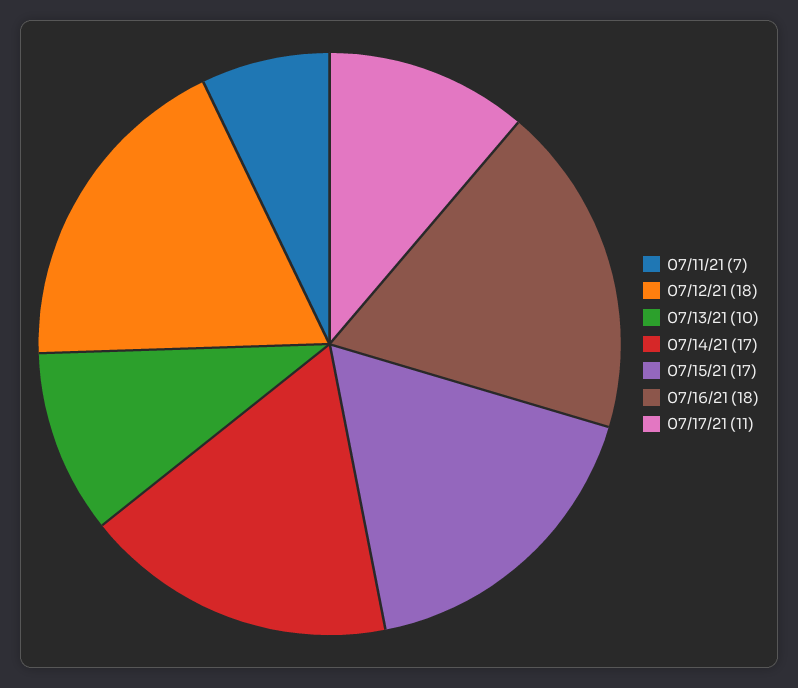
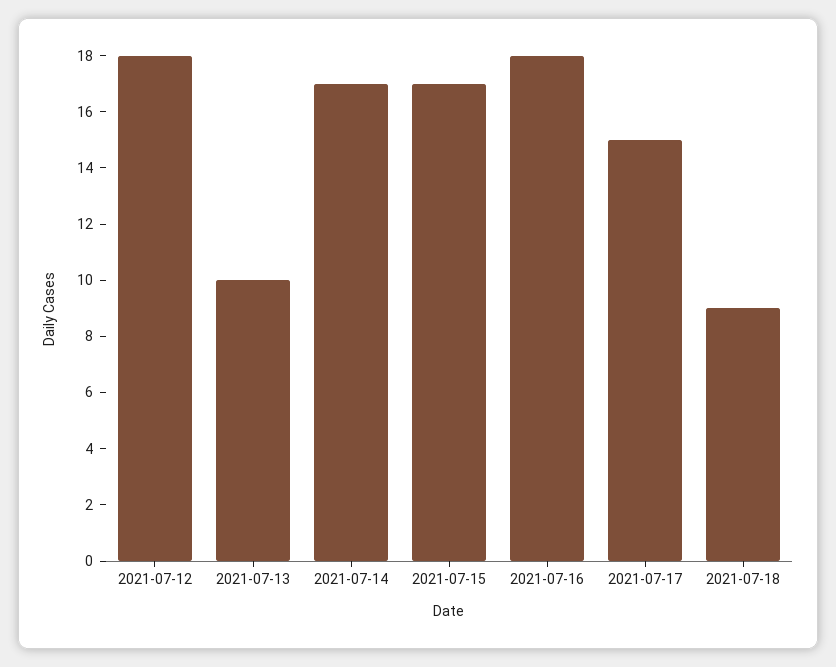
07/11/21: 7 -> none
07/17/21: 11 -> 15
2021-07-18: none -> 9

